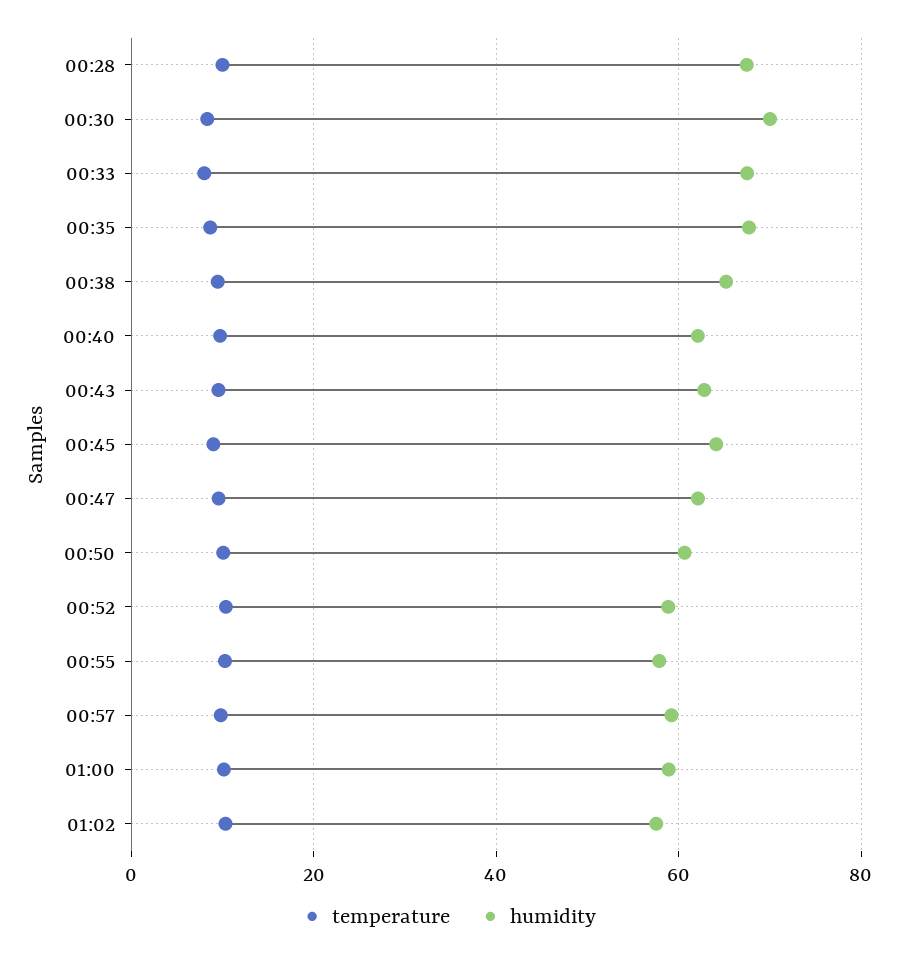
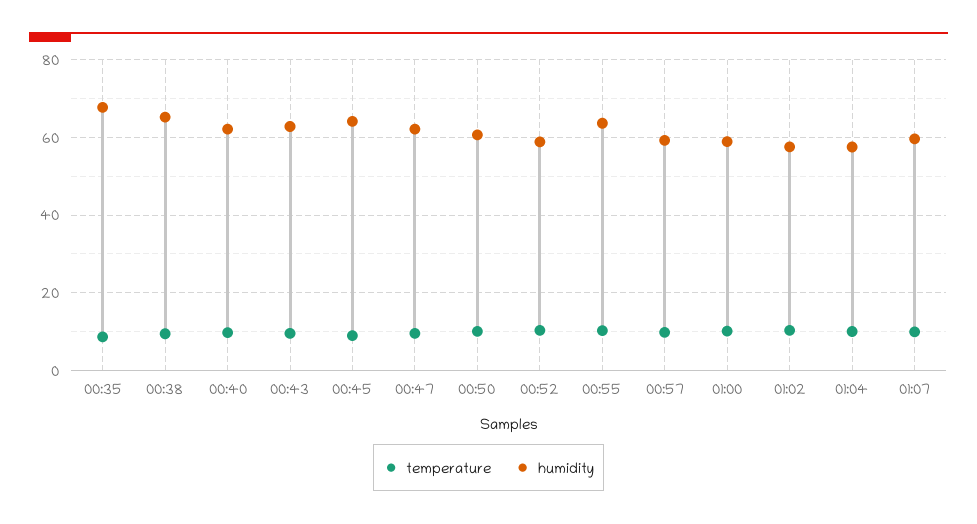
temperature, 00:28: 10 -> none
humidity, 00:28: 68 -> none
temperature, 00:30: 8 -> none
humidity, 00:30: 70 -> none
temperature, 00:33: 8 -> none
humidity, 00:33: 68 -> none
humidity, 00:55: 58 -> 64
temperature, 01:04: none -> 10
humidity, 01:04: none -> 58
temperature, 01:07: none -> 10
humidity, 01:07: none -> 60

